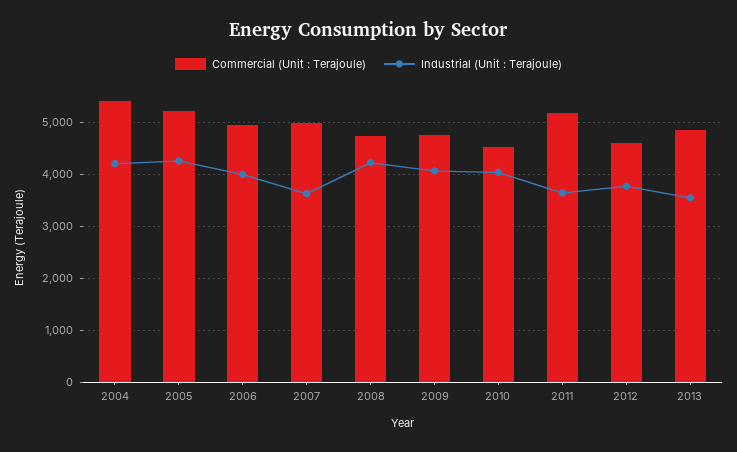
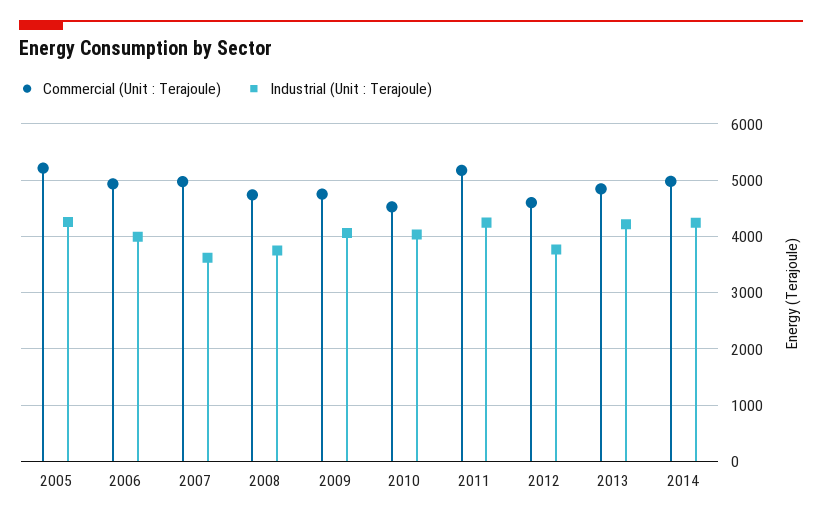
Commercial (Unit : Terajoule), 2004: 5400 -> none
Industrial (Unit : Terajoule), 2004: 4200 -> none
Industrial (Unit : Terajoule), 2008: 4200 -> 3800
Industrial (Unit : Terajoule), 2011: 3600 -> 4200
Industrial (Unit : Terajoule), 2013: 3600 -> 4200
Commercial (Unit : Terajoule), 2014: none -> 5000
Industrial (Unit : Terajoule), 2014: none -> 4200

